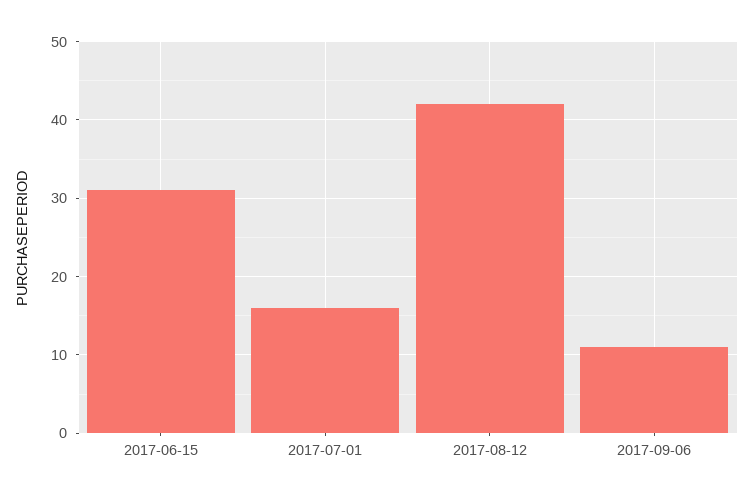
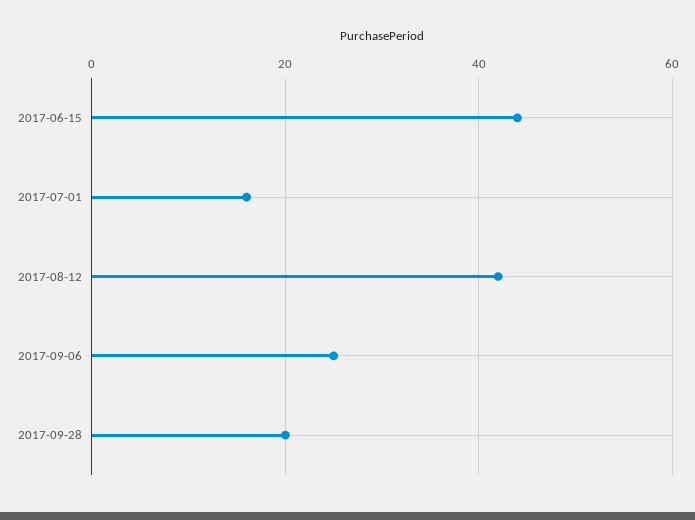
2017-06-15: 31 -> 45
2017-09-06: 11 -> 25
2017-09-28: none -> 20

